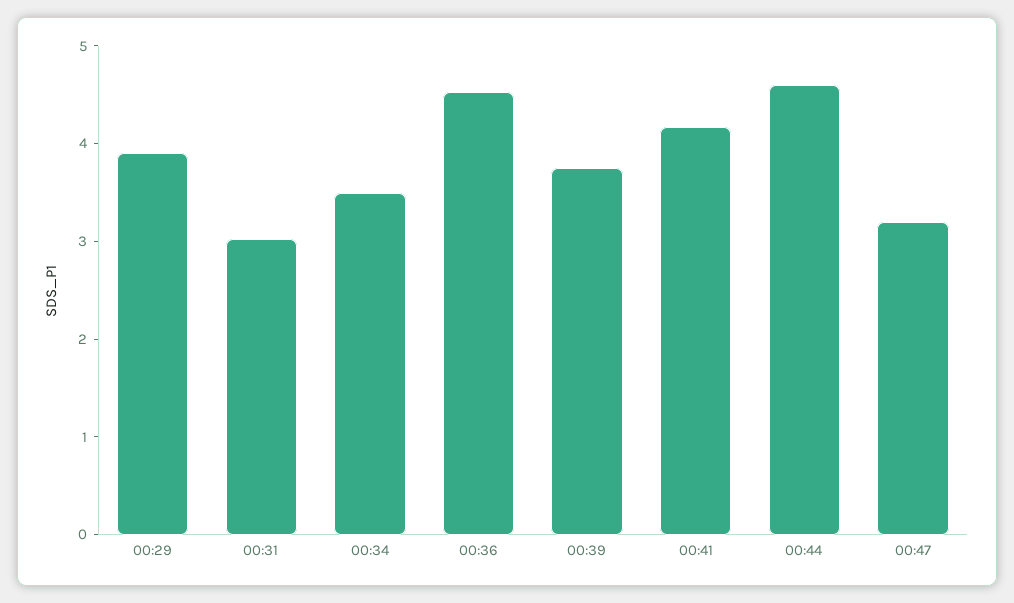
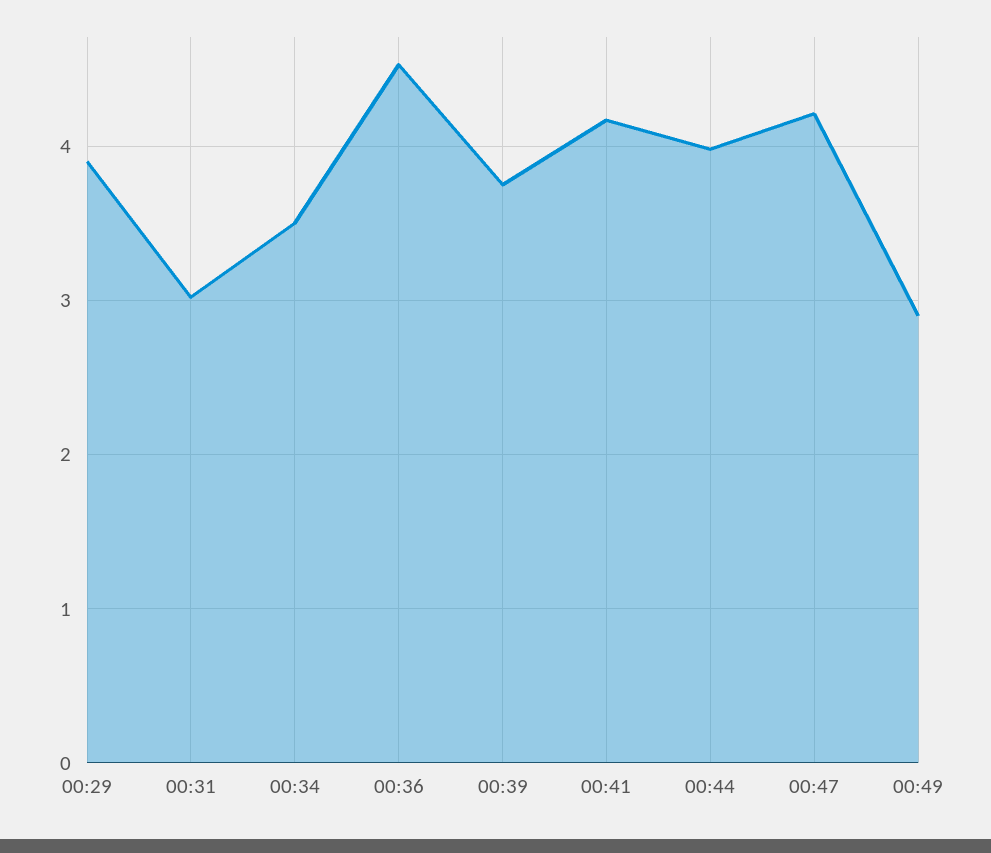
00:44: 4.6 -> 4
00:47: 3.2 -> 4.2
00:49: none -> 2.9

